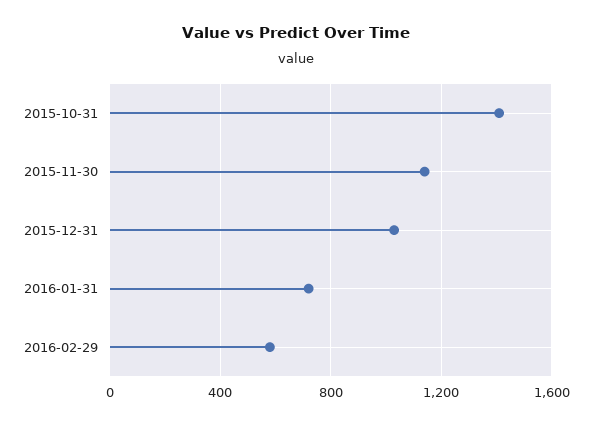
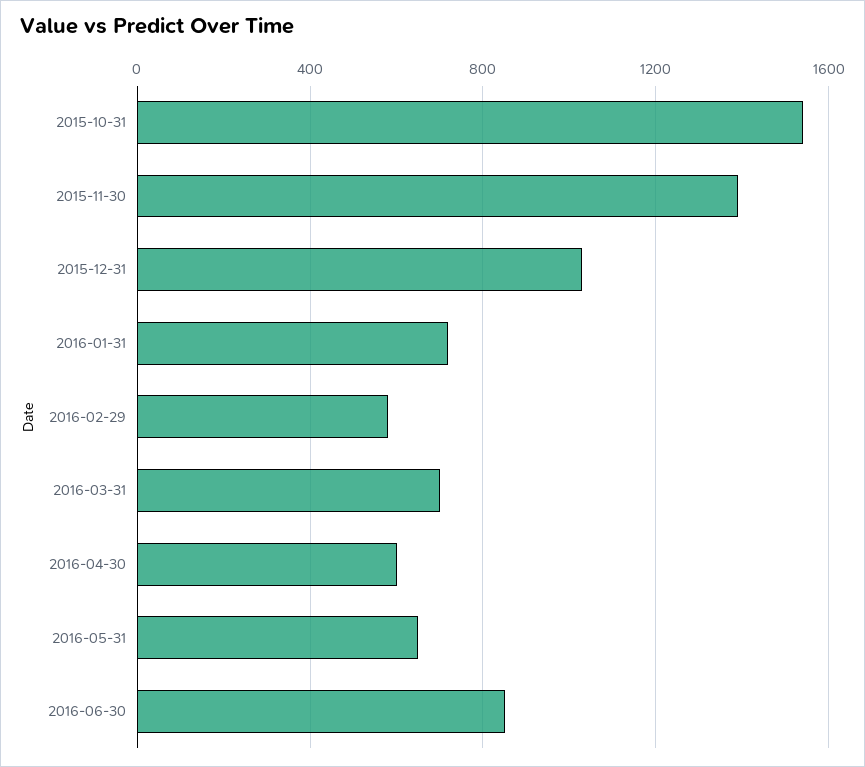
2015-10-31: 1400 -> 1550
2015-11-30: 1150 -> 1400
2016-03-31: none -> 700
2016-04-30: none -> 600
2016-05-31: none -> 650
2016-06-30: none -> 850

